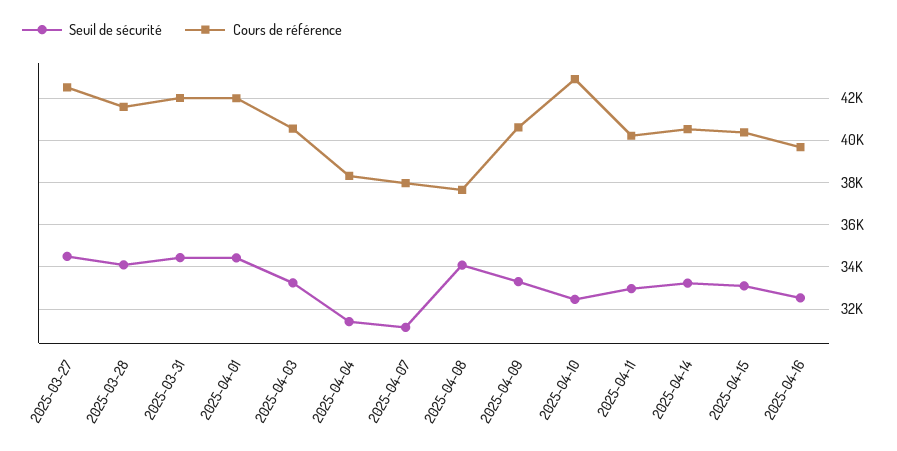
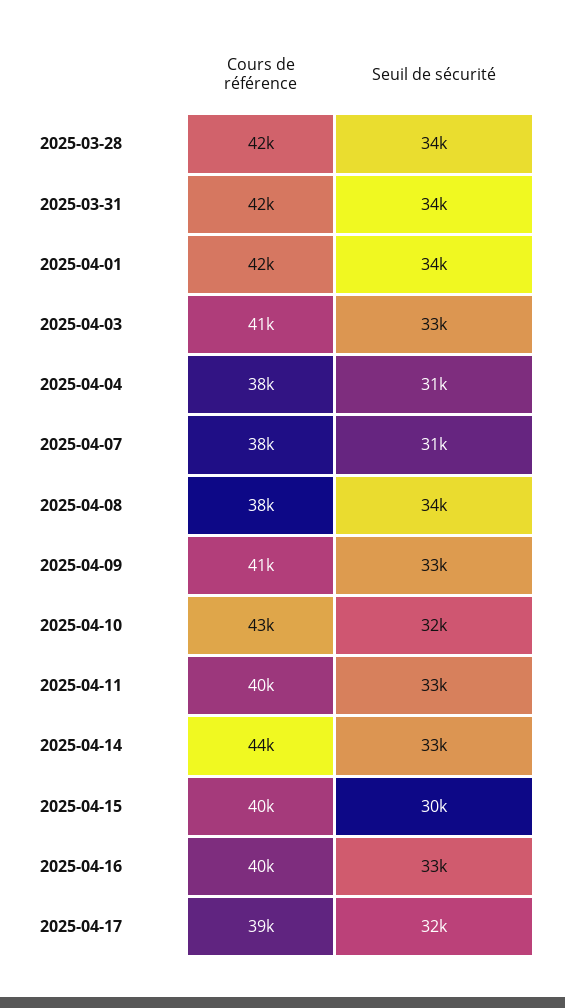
Seuil de sécurité, 2025-03-27: 34500 -> none
Cours de référence, 2025-03-27: 42500 -> none
Cours de référence, 2025-04-14: 40500 -> 44000
Seuil de sécurité, 2025-04-15: 33000 -> 30000
Cours de référence, 2025-04-17: none -> 39000
Seuil de sécurité, 2025-04-17: none -> 32000

